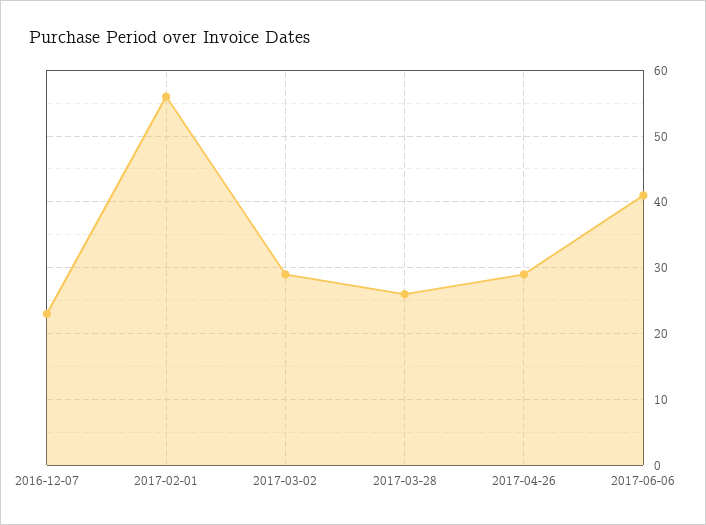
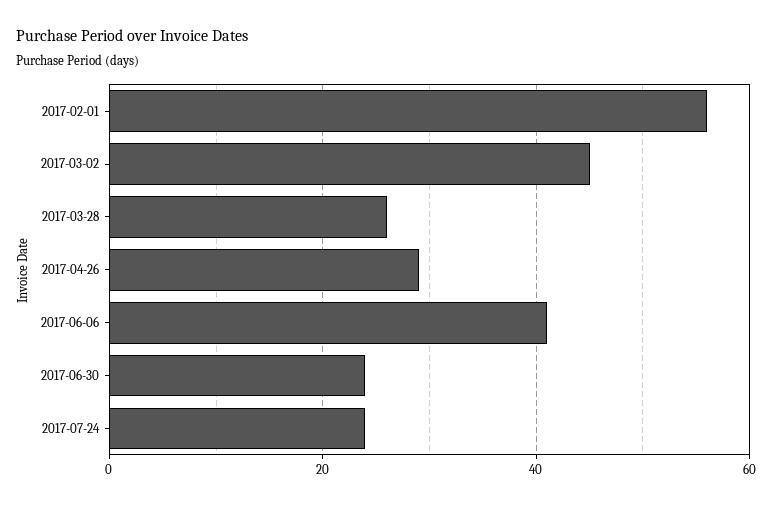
2016-12-07: 23 -> none
2017-03-02: 29 -> 45
2017-06-30: none -> 25
2017-07-24: none -> 25

